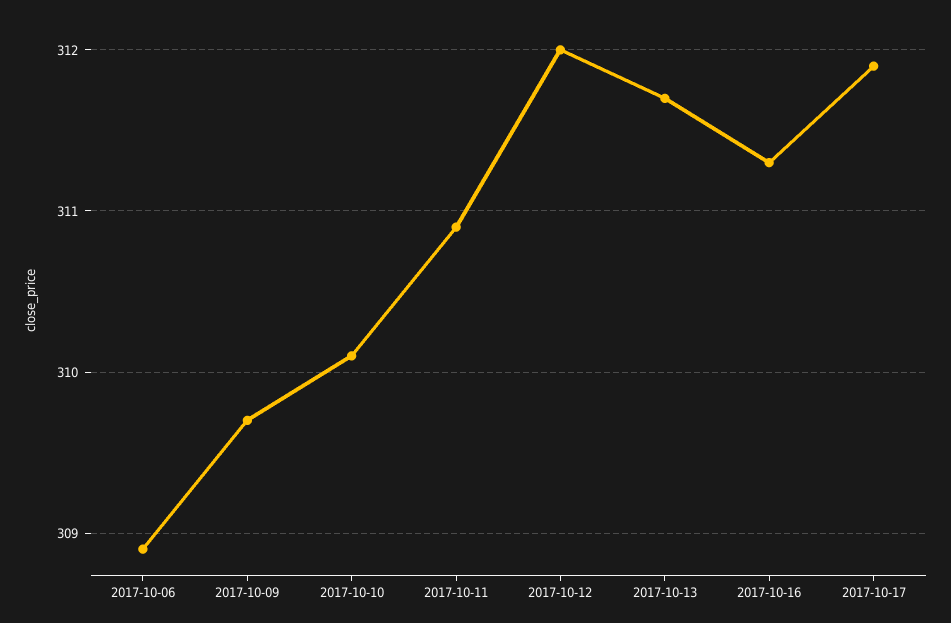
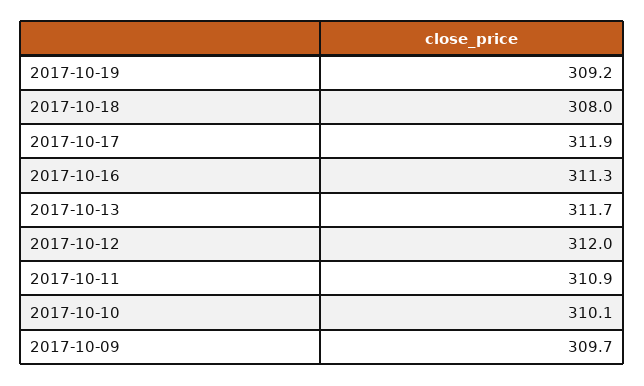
2017-10-06: 308.9 -> none
2017-10-19: none -> 309.2
2017-10-18: none -> 308

